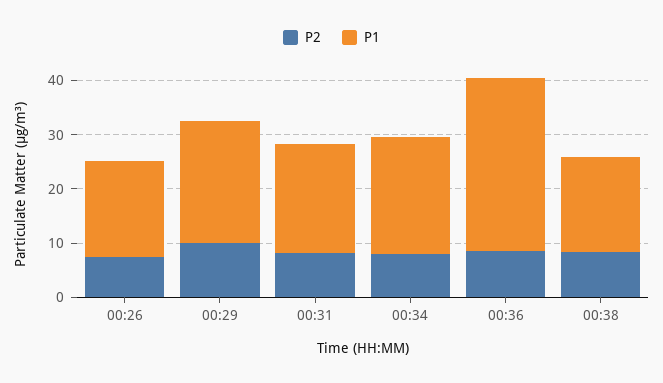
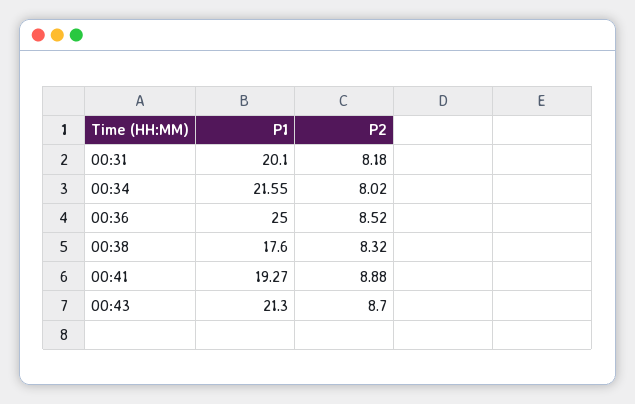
P2, 00:26: 8 -> none
P1, 00:26: 18 -> none
P2, 00:29: 10 -> none
P1, 00:29: 22 -> none
P1, 00:36: 32 -> 25
P1, 00:41: none -> 19.27
P2, 00:41: none -> 8.88
P1, 00:43: none -> 21.3
P2, 00:43: none -> 8.7

